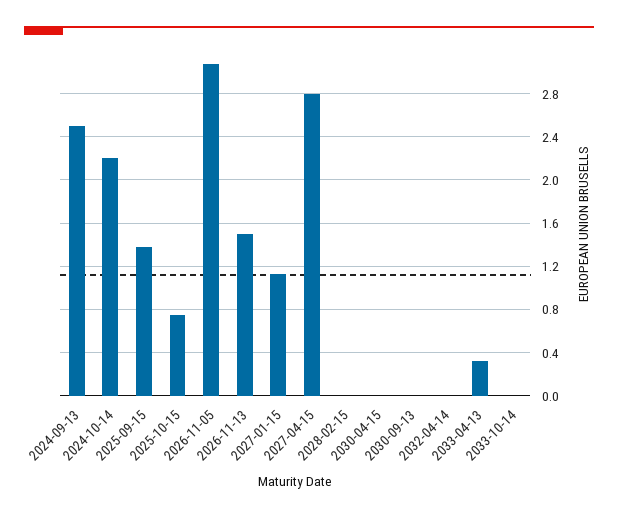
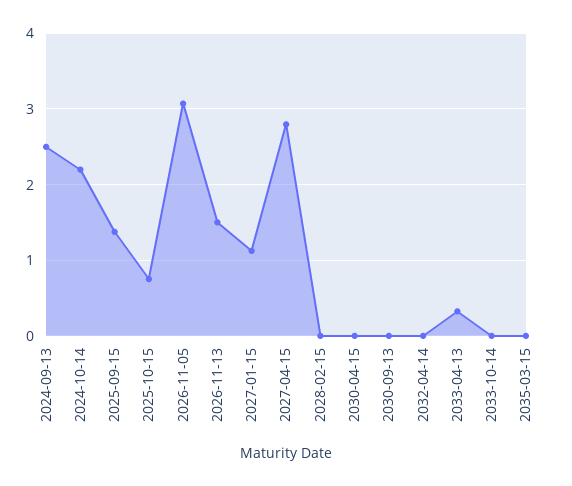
2035-03-15: none -> 0

